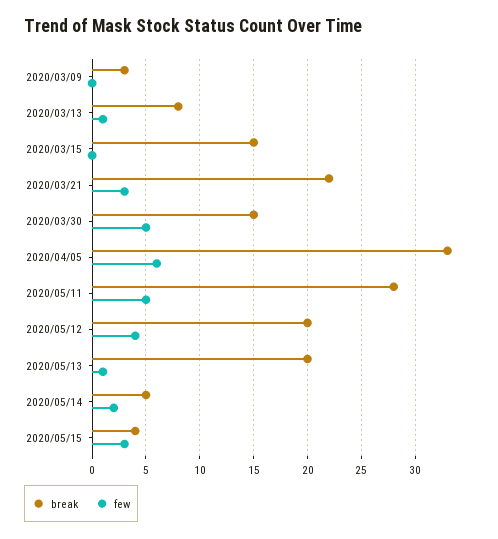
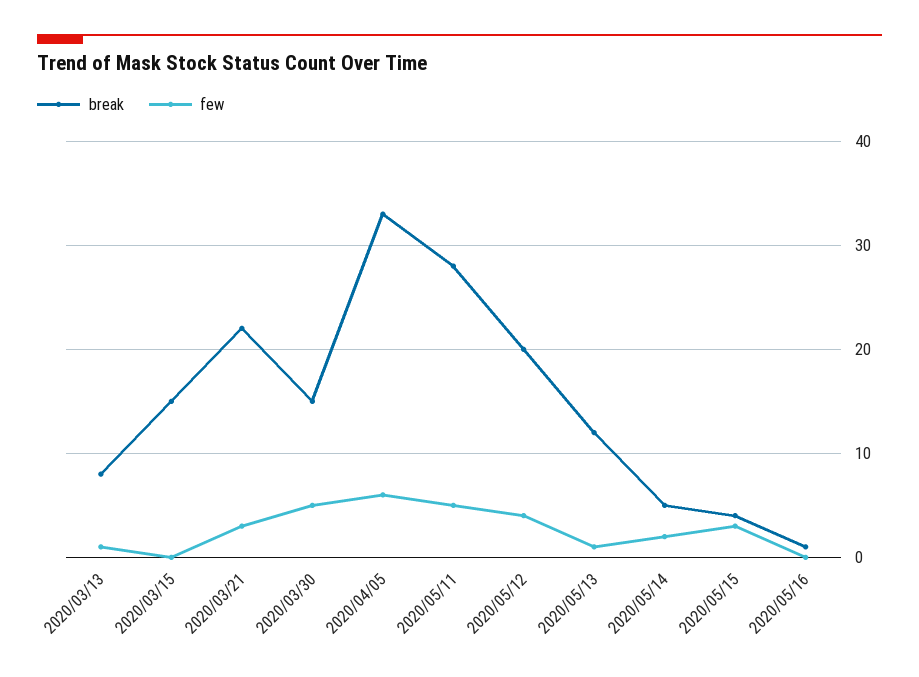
break, 2020/03/09: 3 -> none
few, 2020/03/09: 0 -> none
break, 2020/05/13: 20 -> 12
break, 2020/05/16: none -> 1
few, 2020/05/16: none -> 0

